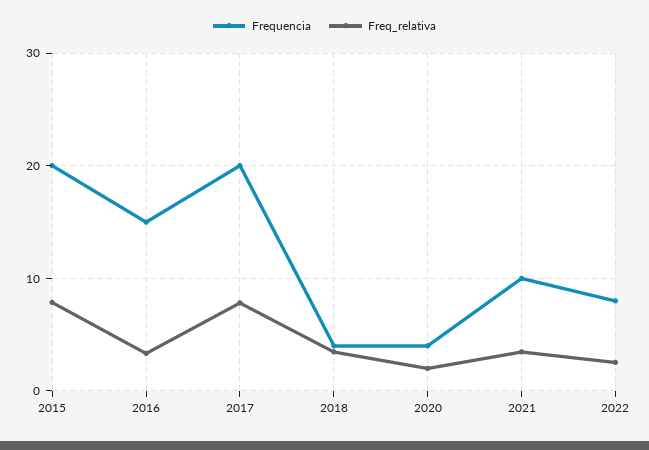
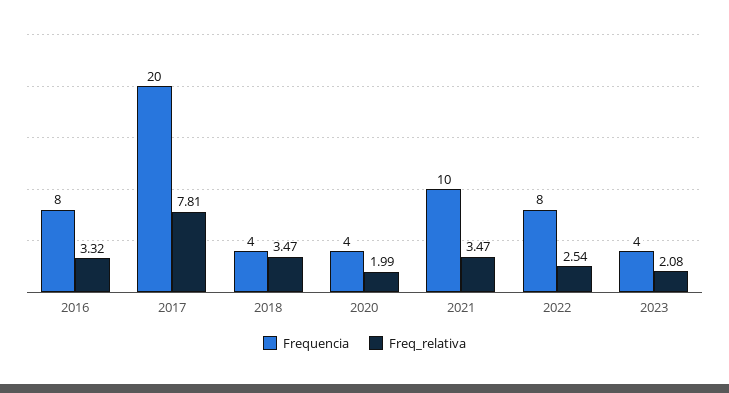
Frequencia, 2015: 20 -> none
Freq_relativa, 2015: 8 -> none
Frequencia, 2016: 15 -> 8
Frequencia, 2023: none -> 4
Freq_relativa, 2023: none -> 2.08

